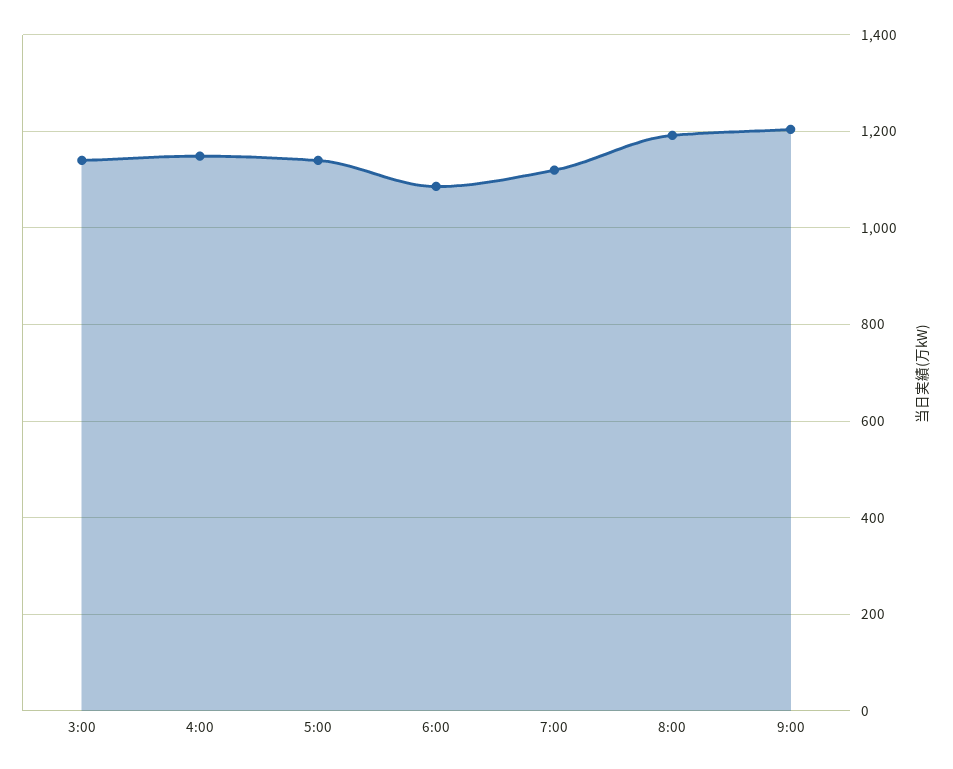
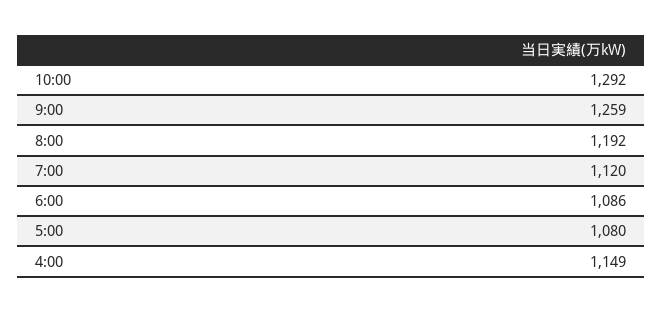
3:00: 1140 -> none
5:00: 1140 -> 1080
9:00: 1200 -> 1259
10:00: none -> 1292

